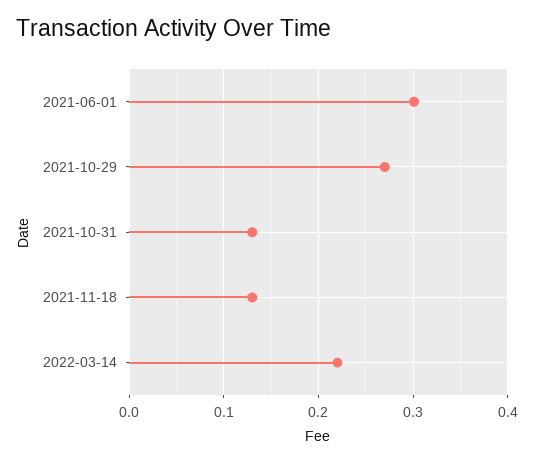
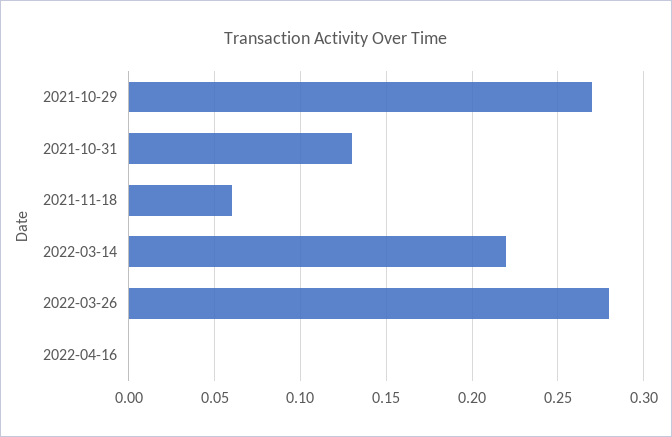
2021-06-01: 0.3 -> none
2021-11-18: 0.13 -> 0.06
2022-03-26: none -> 0.28
2022-04-16: none -> 0

